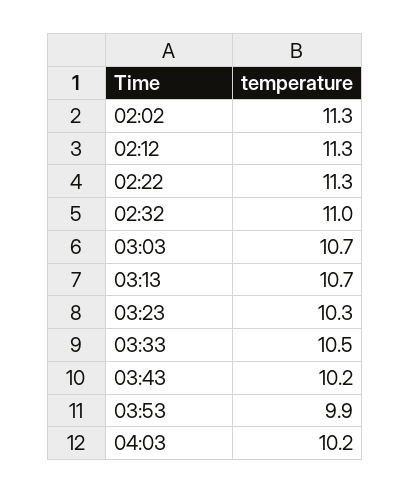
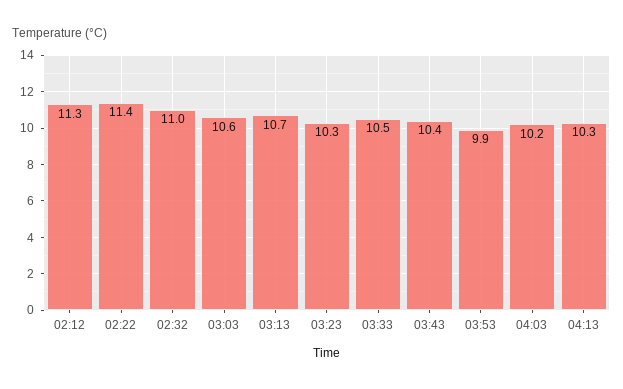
02:02: 11.3 -> none
02:22: 11.3 -> 11.4
03:03: 10.7 -> 10.6
03:43: 10.2 -> 10.4
04:13: none -> 10.3

